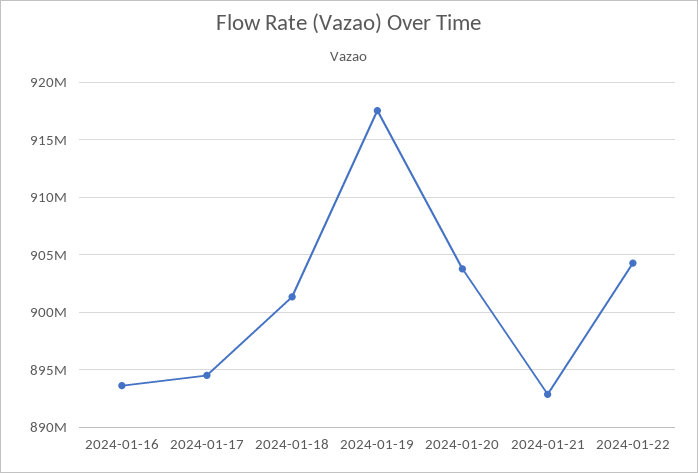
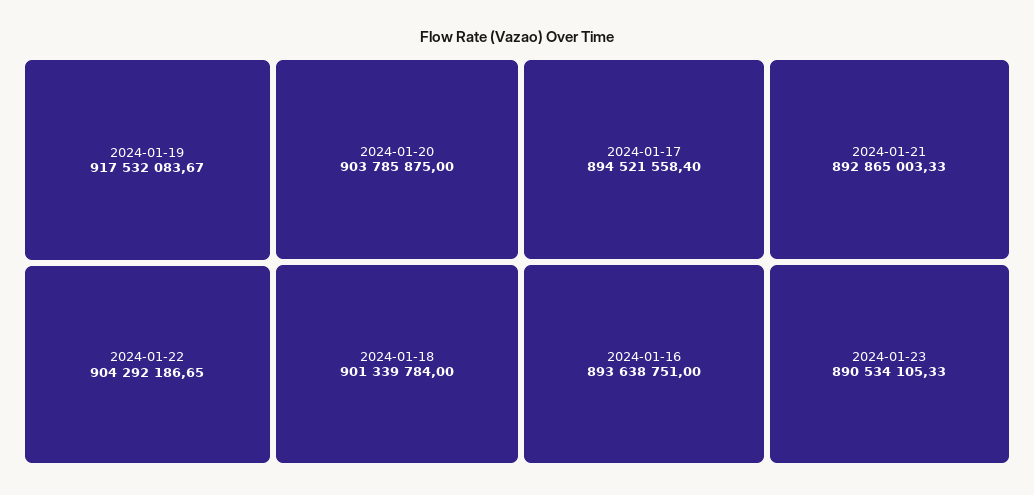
2024-01-23: none -> 890534105.33

